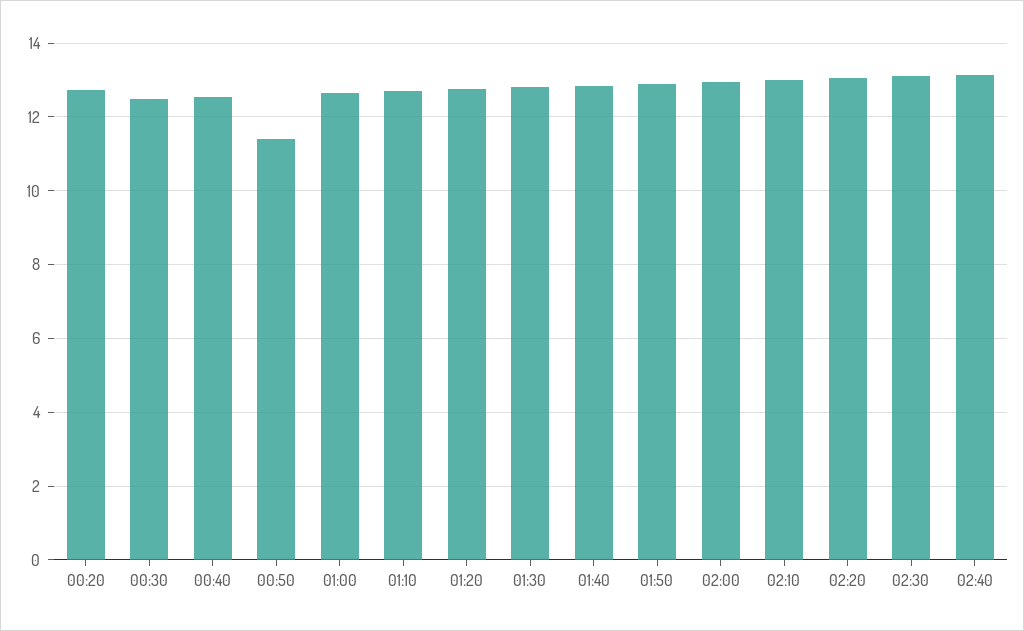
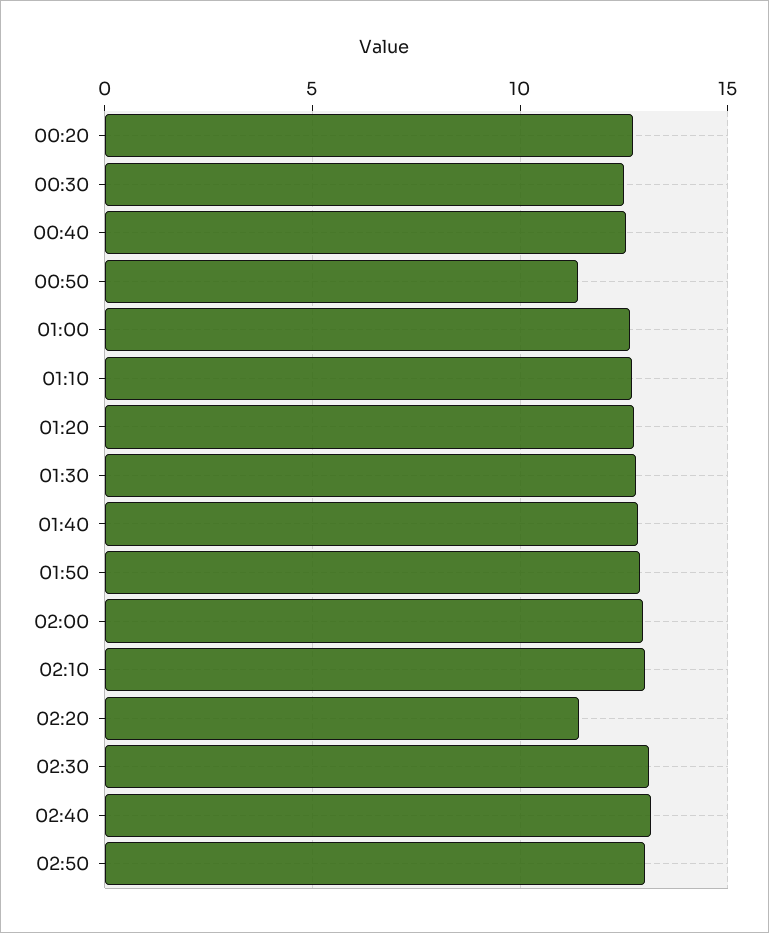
02:20: 13 -> 11.5
02:50: none -> 13

